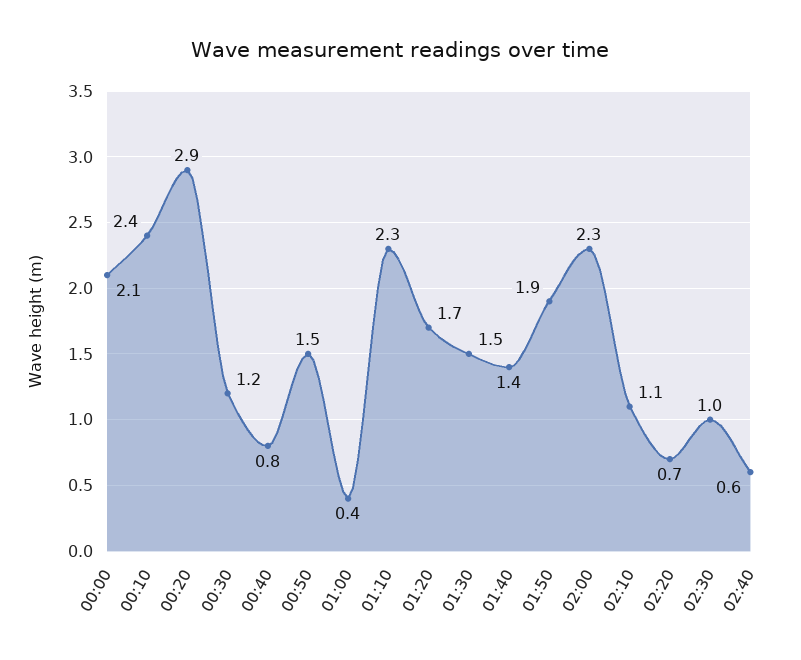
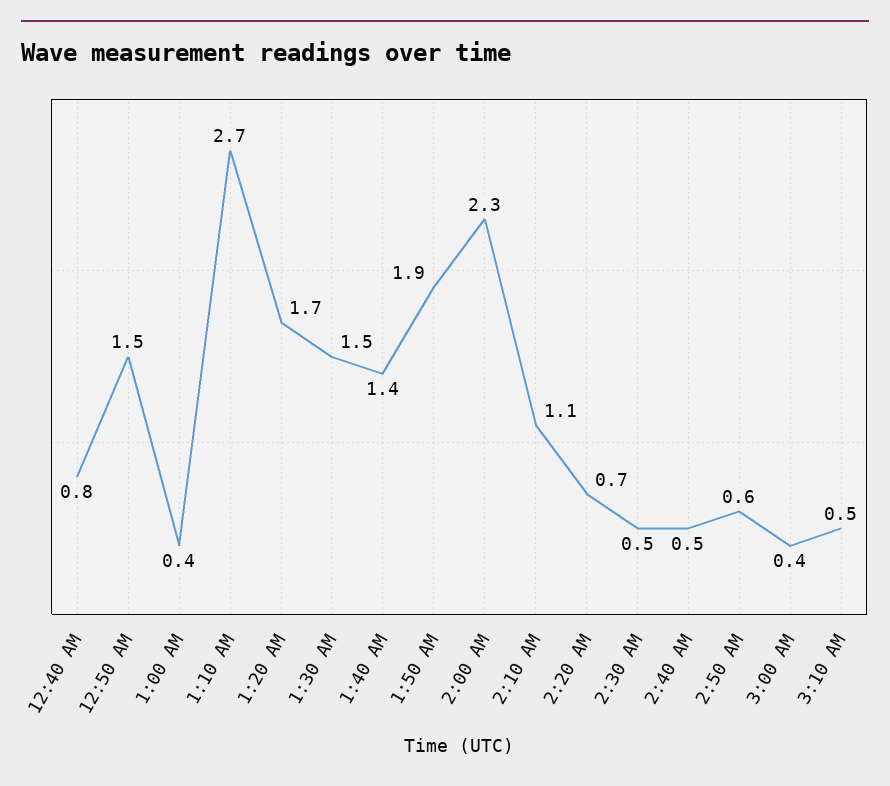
00:00: 2.1 -> none
00:10: 2.4 -> none
00:20: 2.9 -> none
00:30: 1.2 -> none
01:10: 2.3 -> 2.7
02:30: 1 -> 0.5
02:40: 0.6 -> 0.5
2:50 AM: none -> 0.6
3:00 AM: none -> 0.4
3:10 AM: none -> 0.5

